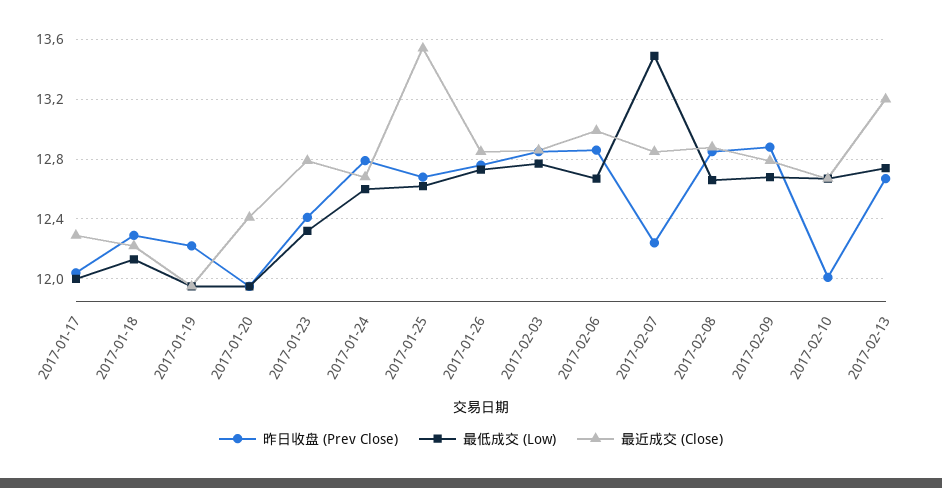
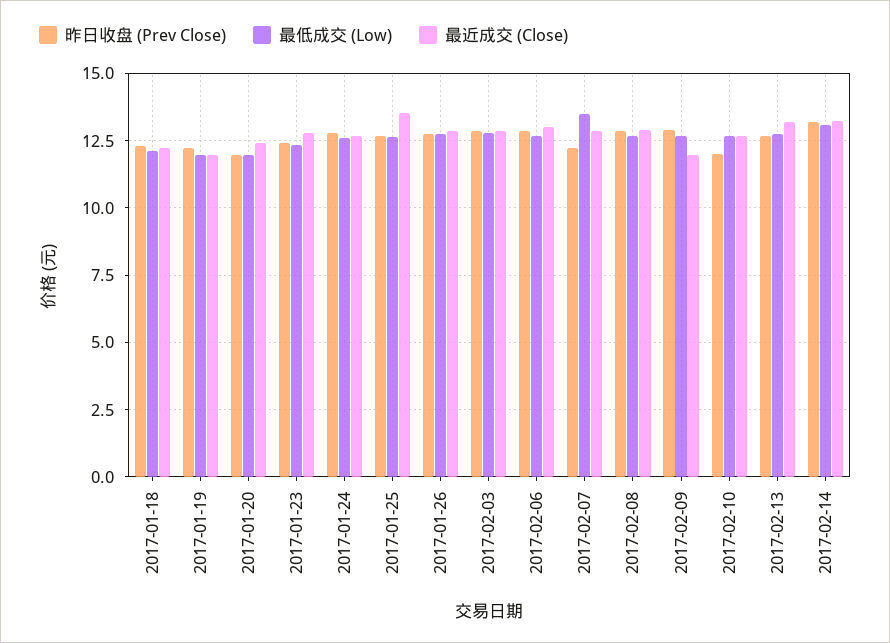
昨日收盘 (Prev Close), 2017-01-17: 12.05 -> none
最低成交 (Low), 2017-01-17: 12 -> none
最近成交 (Close), 2017-01-17: 12.3 -> none
最近成交 (Close), 2017-02-09: 12.8 -> 12
昨日收盘 (Prev Close), 2017-02-14: none -> 13.25
最低成交 (Low), 2017-02-14: none -> 13
最近成交 (Close), 2017-02-14: none -> 13.25

